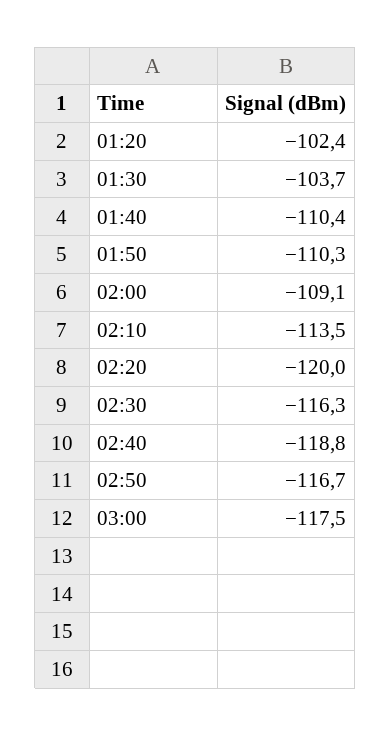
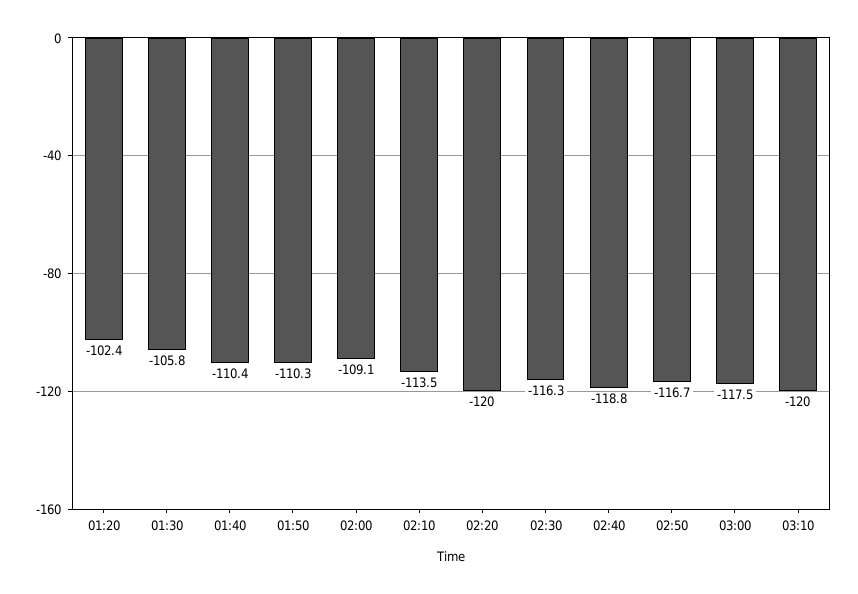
01:30: -103.7 -> -105.8
03:10: none -> -120

